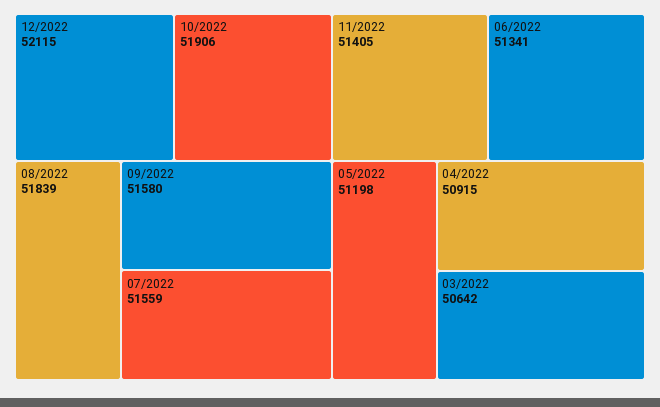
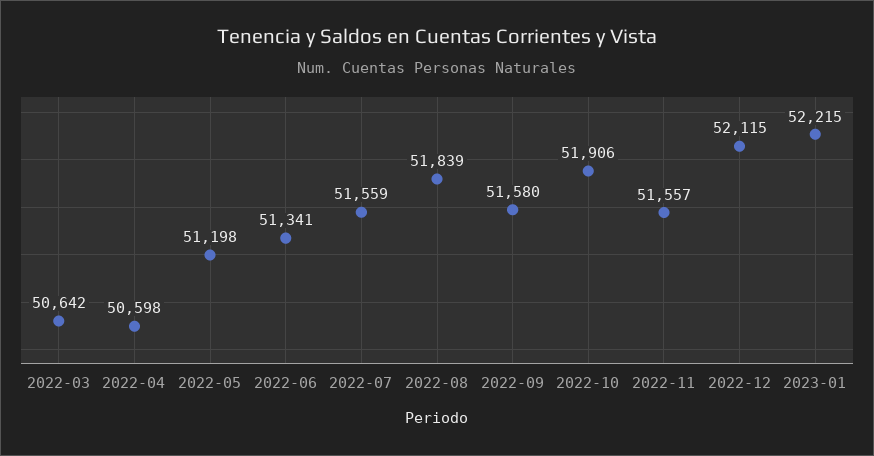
11/2022: 51405 -> 51557
04/2022: 50915 -> 50598
2023-01: none -> 52215

